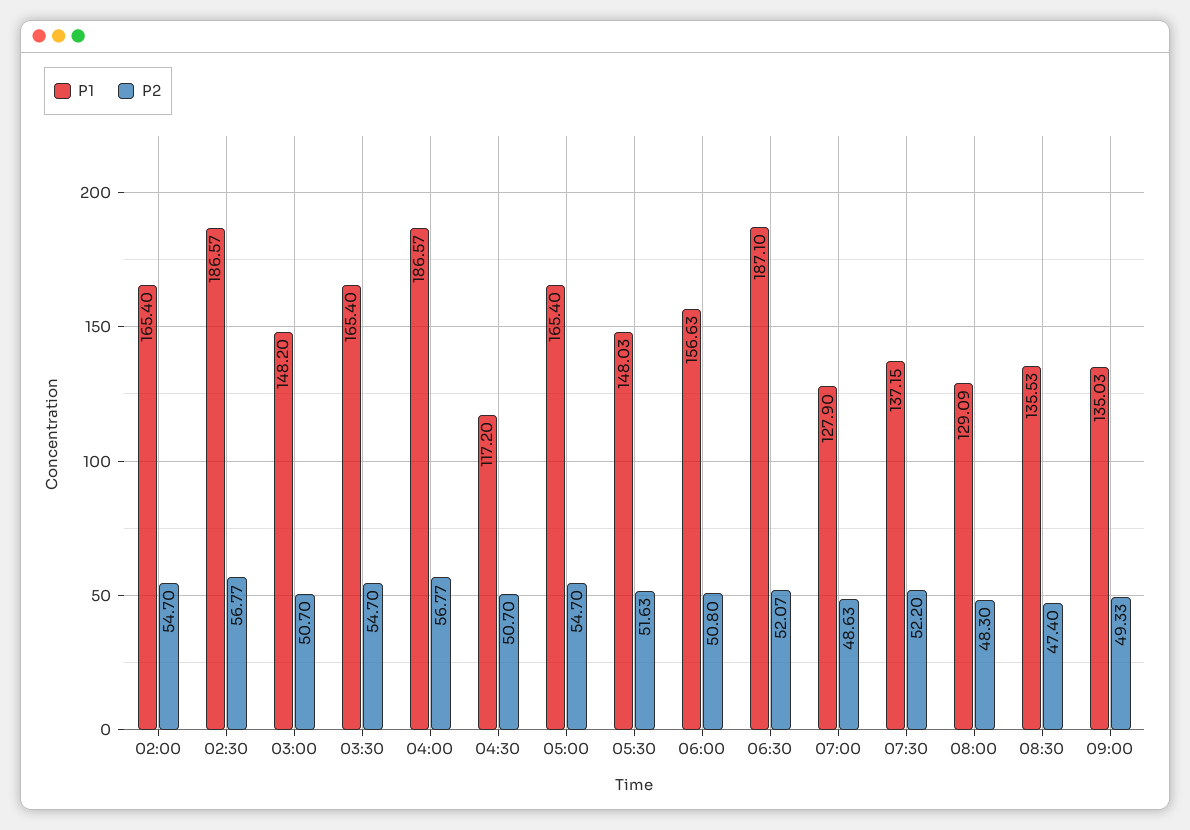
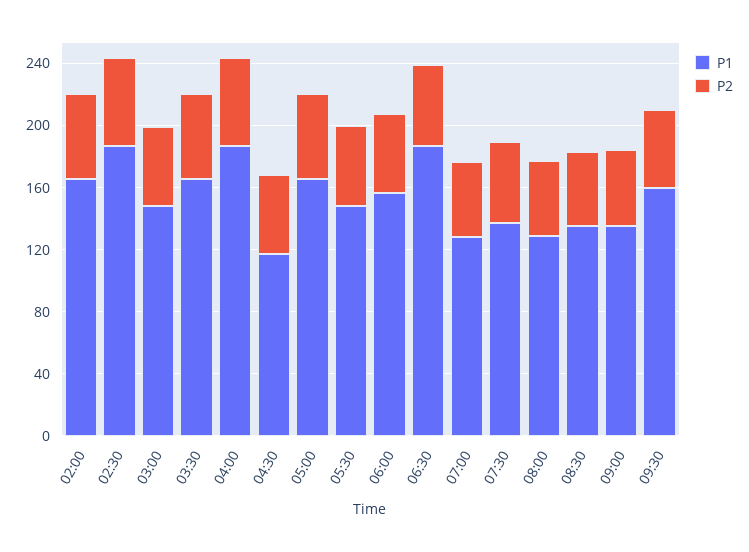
P1, 09:30: none -> 160
P2, 09:30: none -> 50

